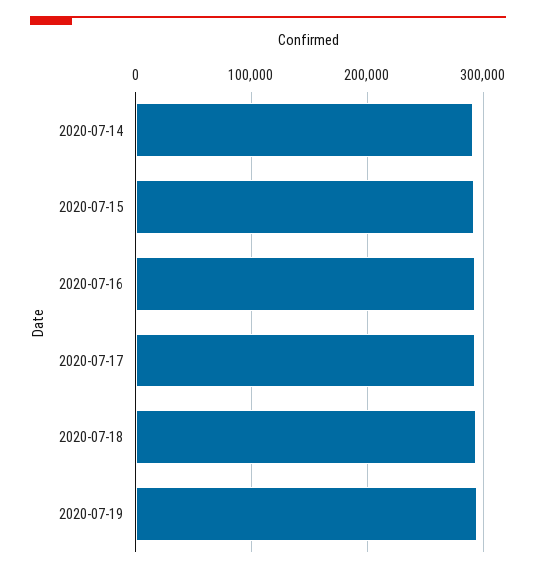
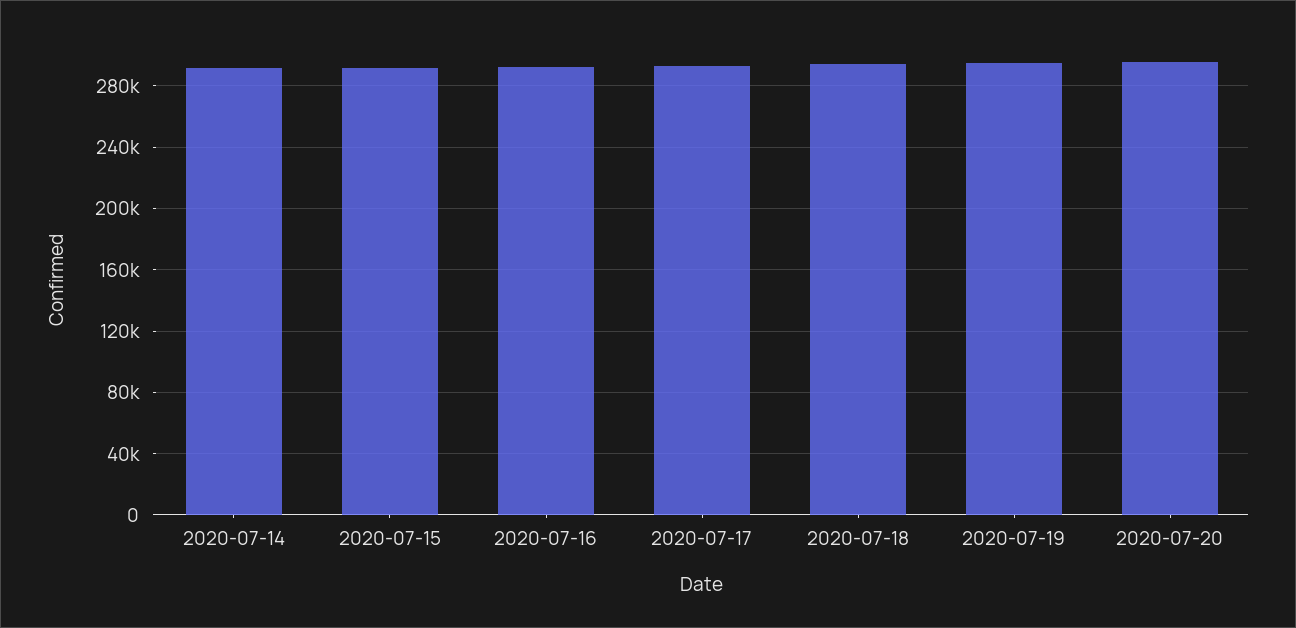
2020-07-20: none -> 295000

